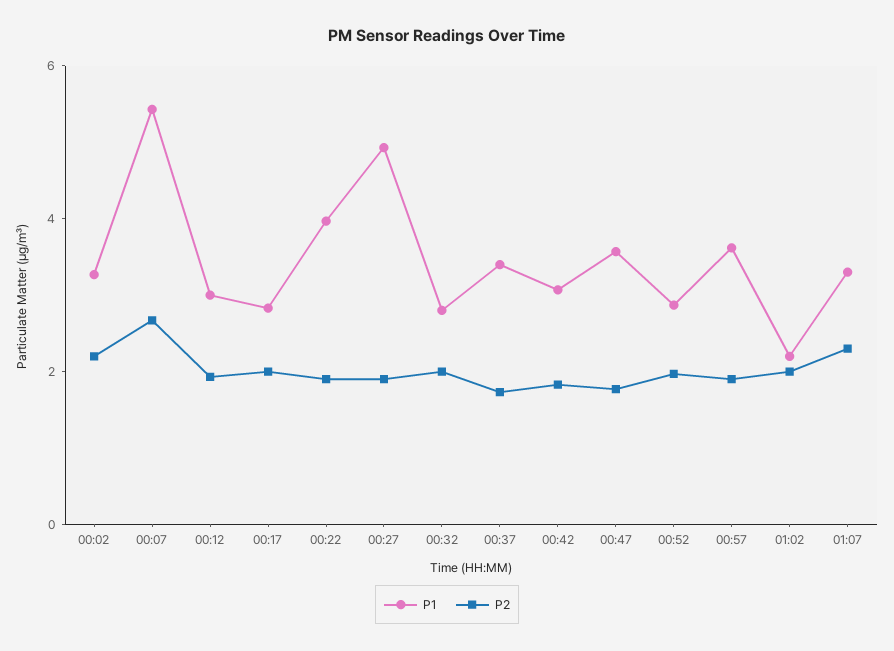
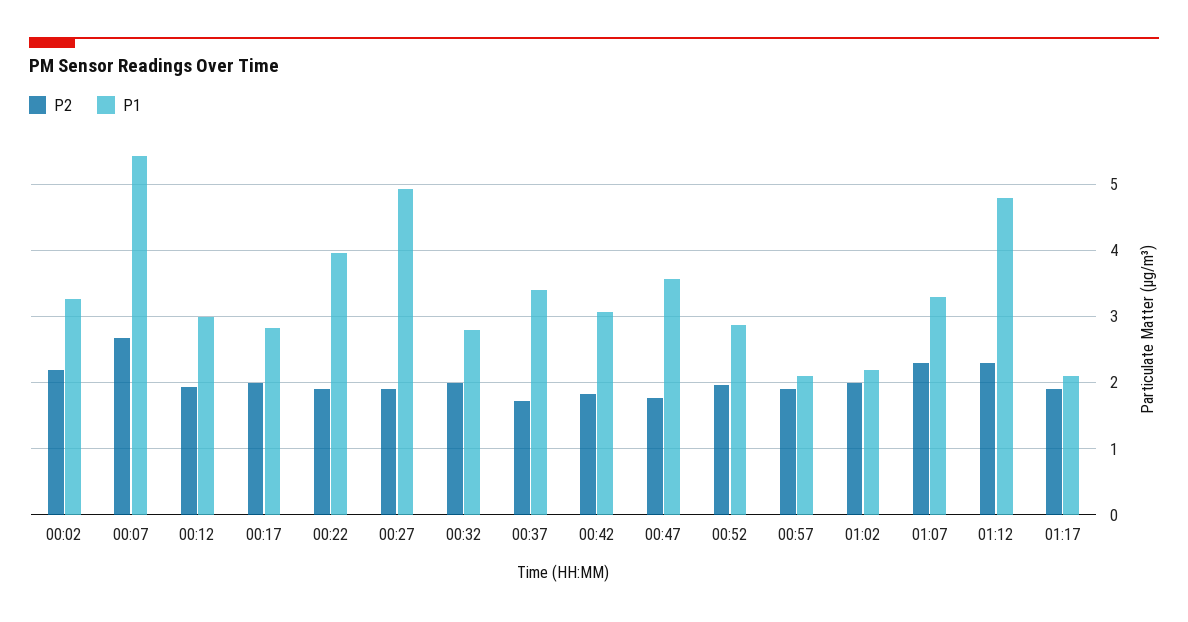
P1, 00:57: 3.5 -> 2.1
P2, 01:12: none -> 2.3
P1, 01:12: none -> 4.8
P2, 01:17: none -> 1.9
P1, 01:17: none -> 2.1

